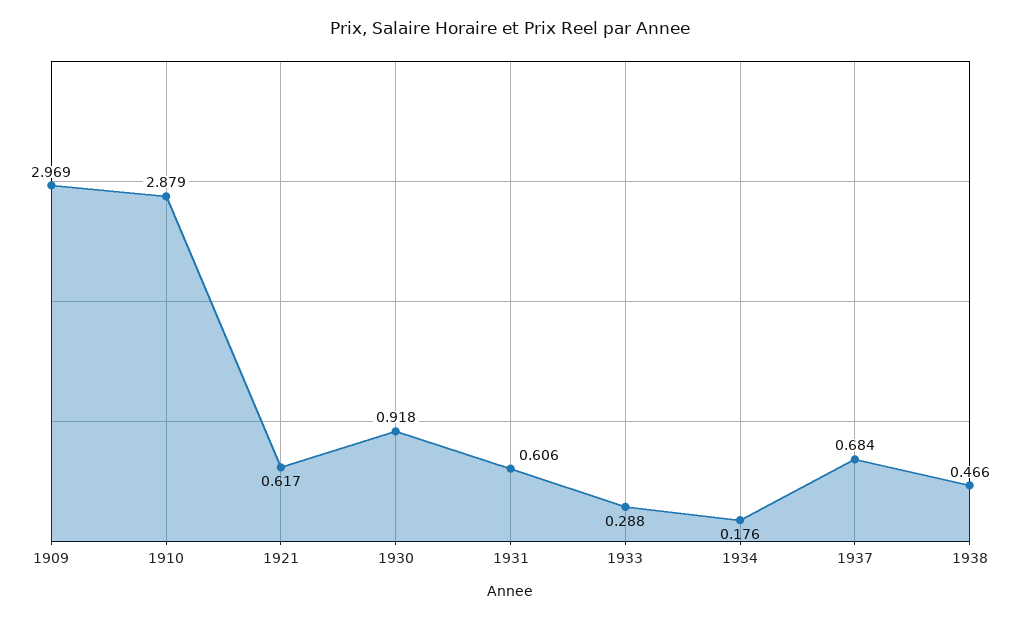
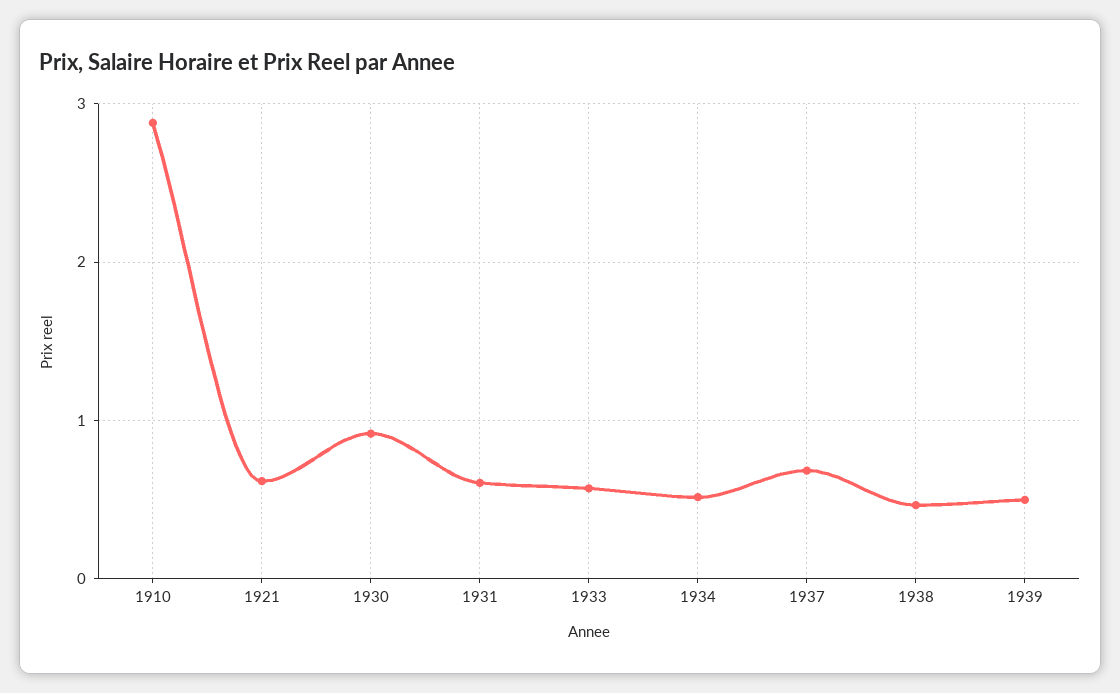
1909: 2.969 -> none
1933: 0.288 -> 0.6
1934: 0.176 -> 0.5
1939: none -> 0.5

